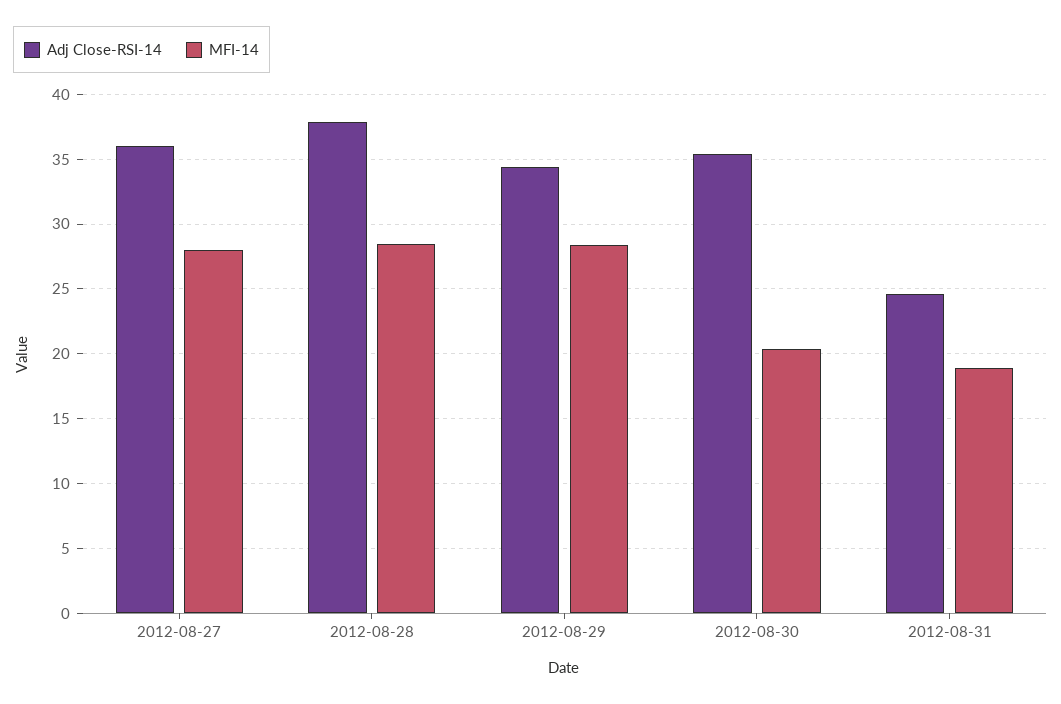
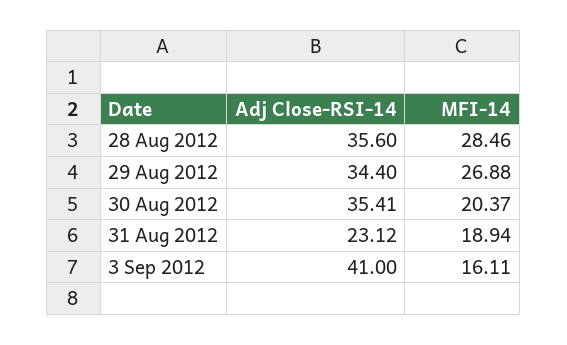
Adj Close-RSI-14, 2012-08-27: 36 -> none
MFI-14, 2012-08-27: 28 -> none
Adj Close-RSI-14, 2012-08-28: 38 -> 35.6
MFI-14, 2012-08-29: 28.5 -> 26.88
Adj Close-RSI-14, 2012-08-31: 24.5 -> 23.12
Adj Close-RSI-14, 3 Sep 2012: none -> 41
MFI-14, 3 Sep 2012: none -> 16.11

